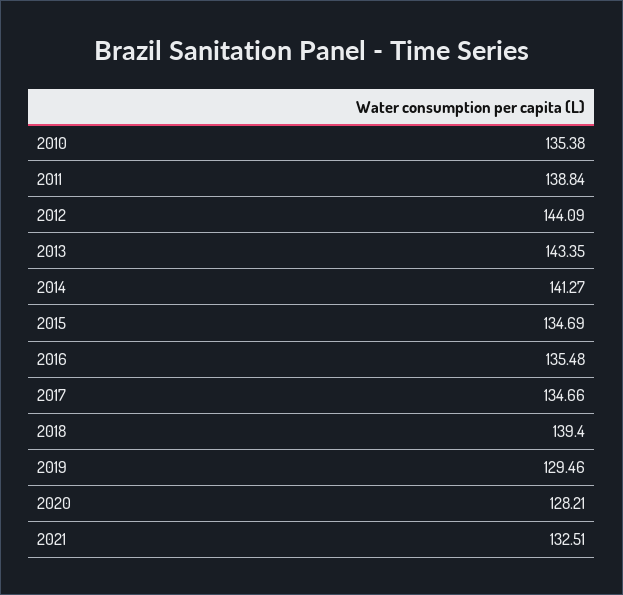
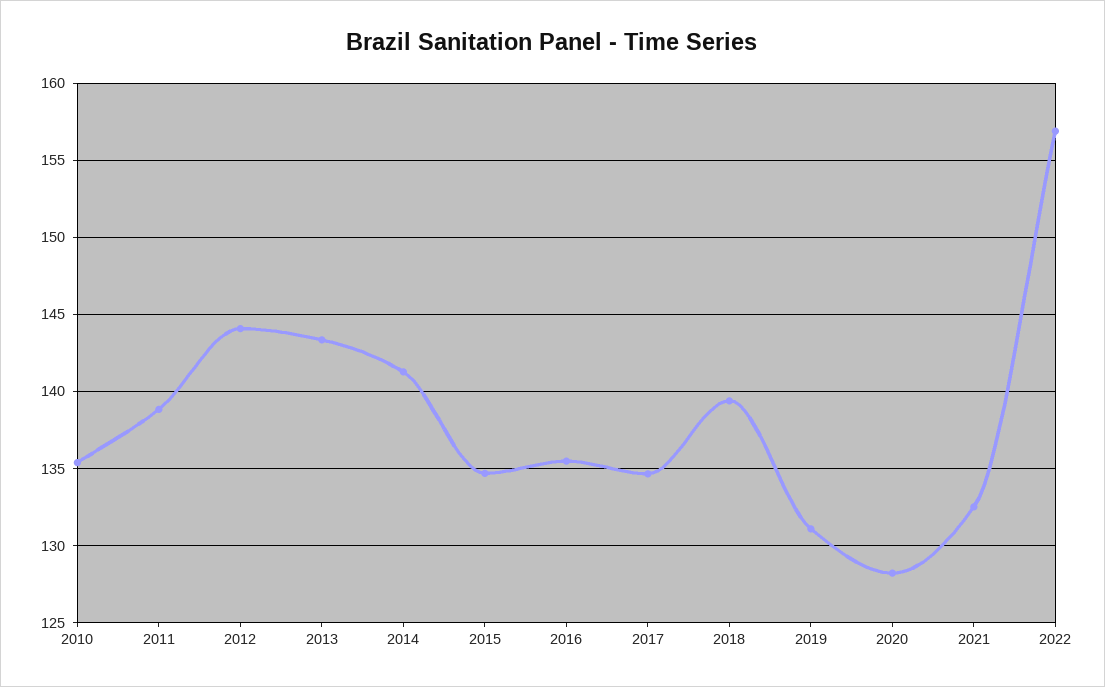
2019: 129.46 -> 131
2022: none -> 157

